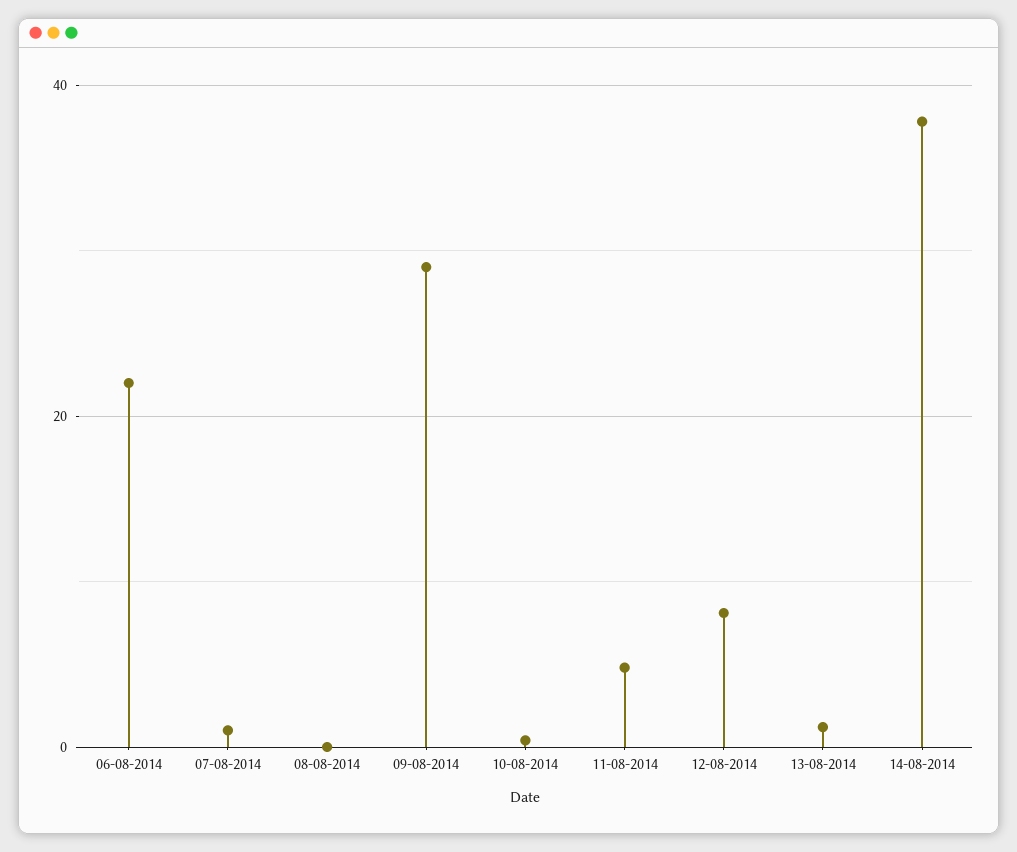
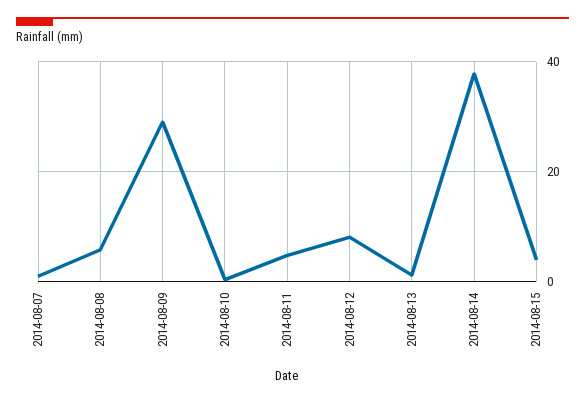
06-08-2014: 22 -> none
08-08-2014: 0 -> 6
2014-08-15: none -> 4

